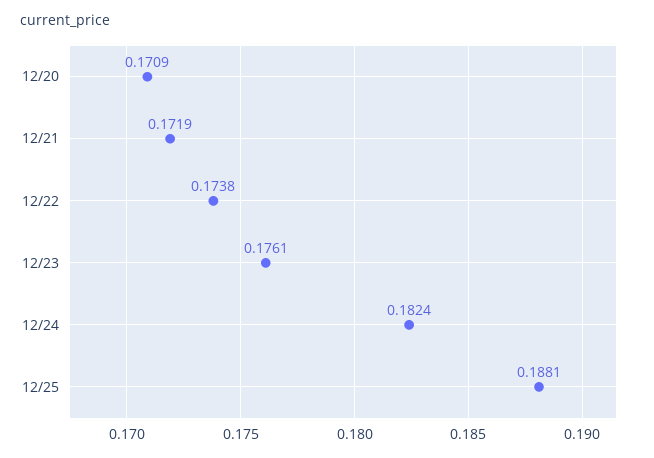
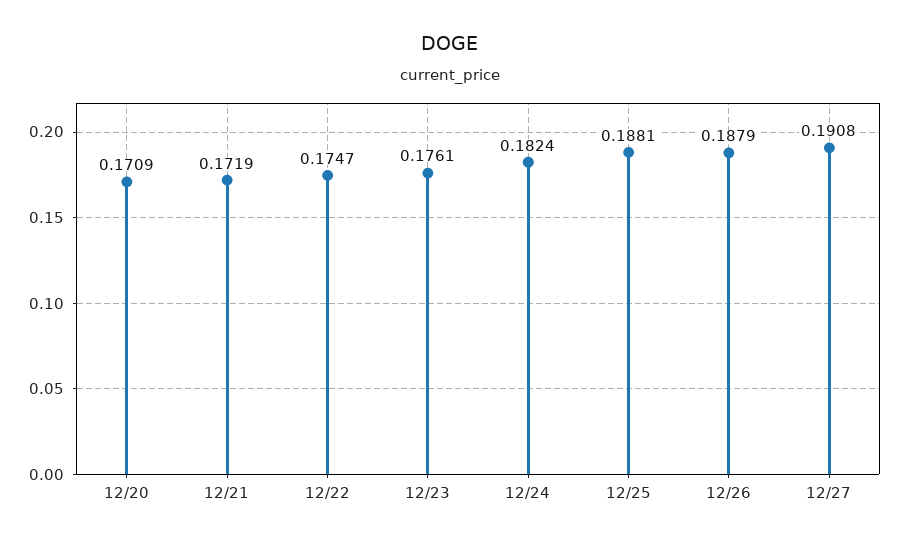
12/22: 0.1738 -> 0.1747
12/26: none -> 0.1879
12/27: none -> 0.1908

